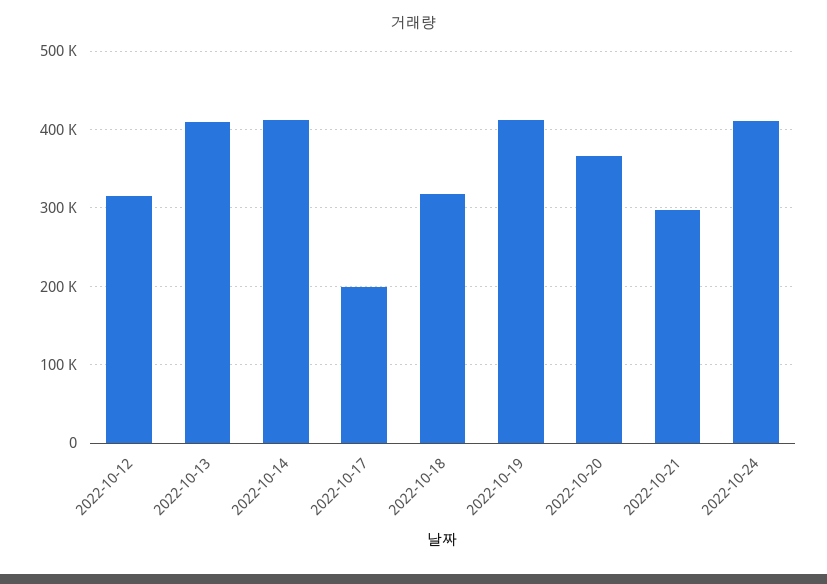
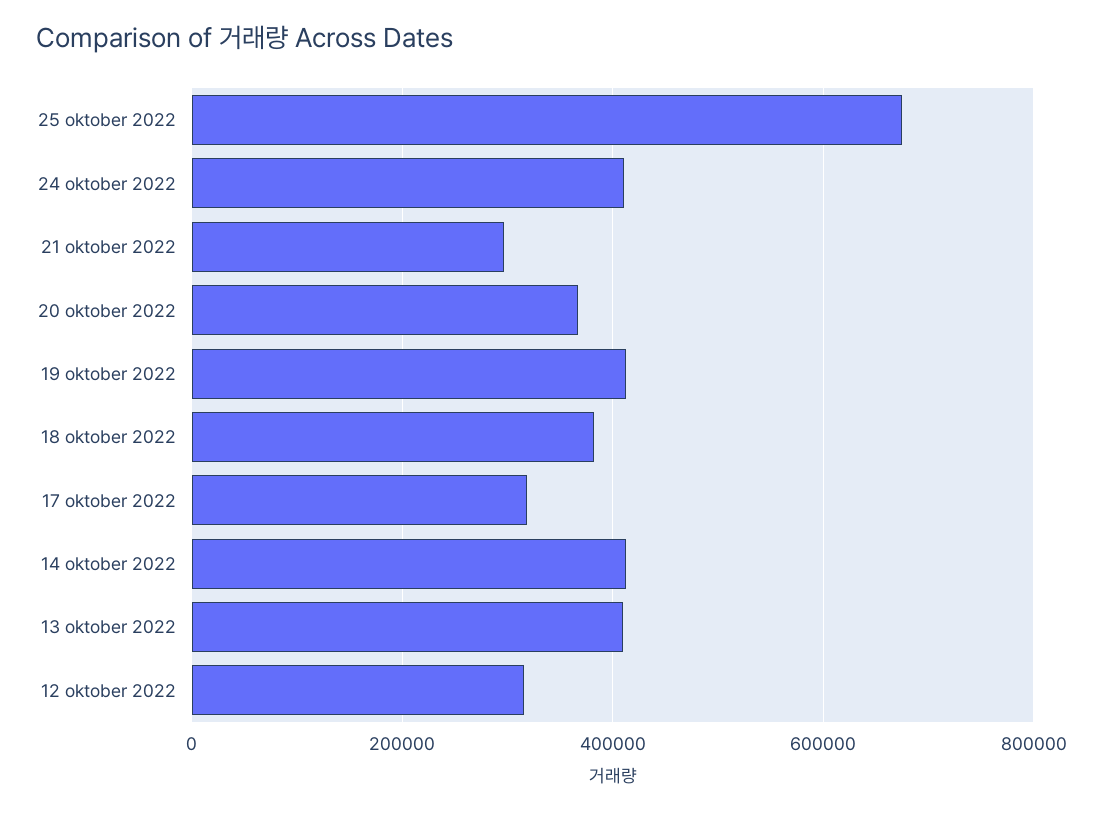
2022-10-17: 200000 -> 320000
2022-10-18: 320000 -> 380000
25 oktober 2022: none -> 680000

